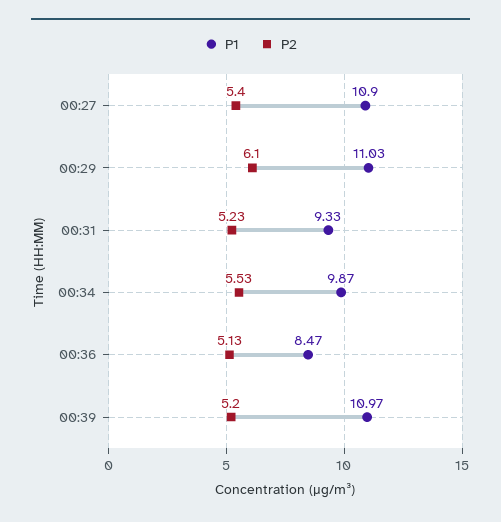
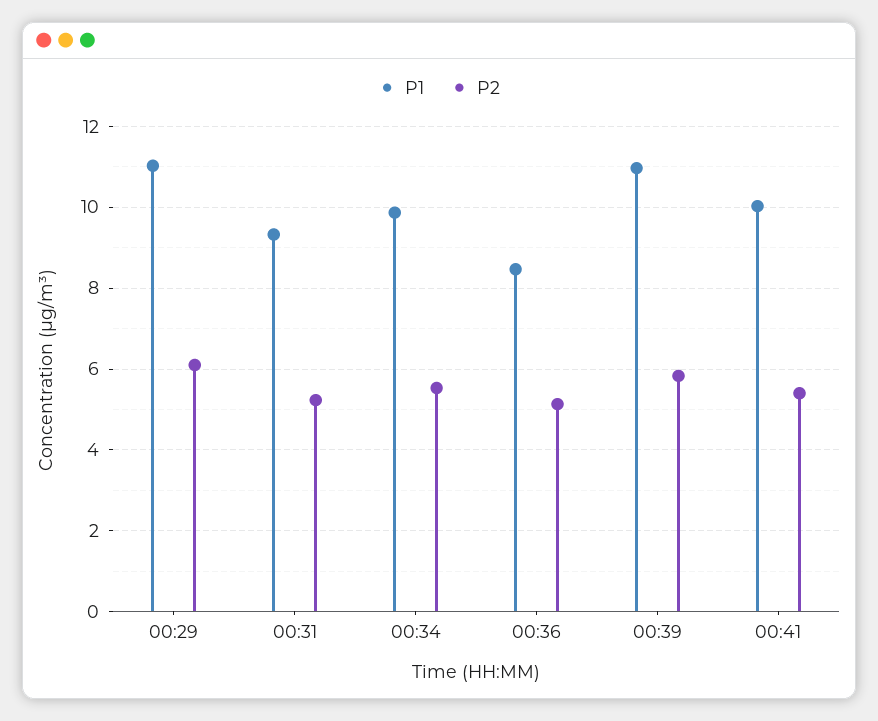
P1, 00:27: 10.9 -> none
P2, 00:27: 5.4 -> none
P2, 00:39: 5.2 -> 5.8
P1, 00:41: none -> 10
P2, 00:41: none -> 5.4

